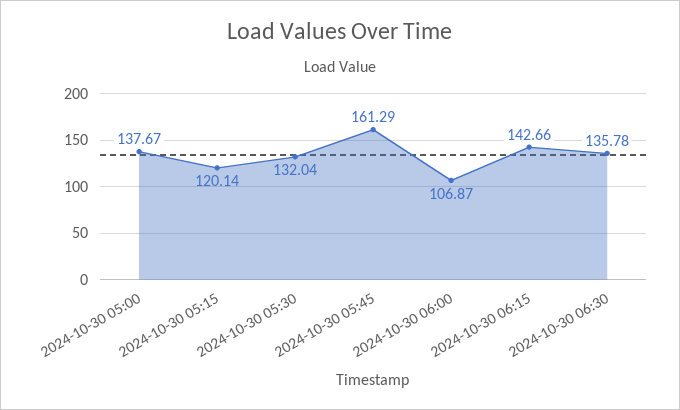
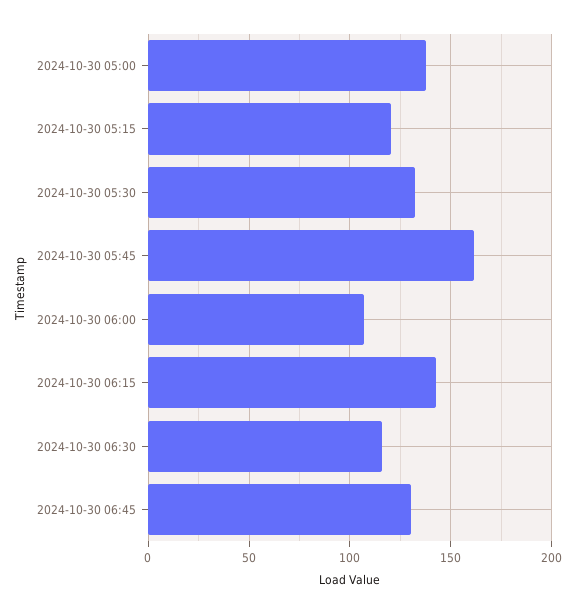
2024-10-30 06:30: 135.78 -> 115
2024-10-30 06:45: none -> 130

